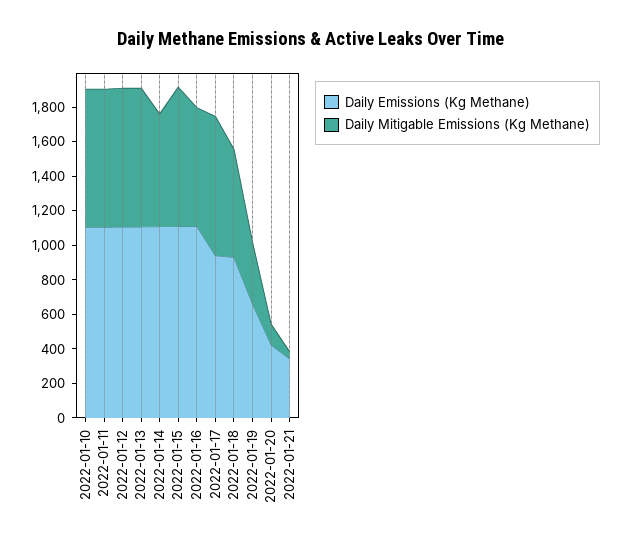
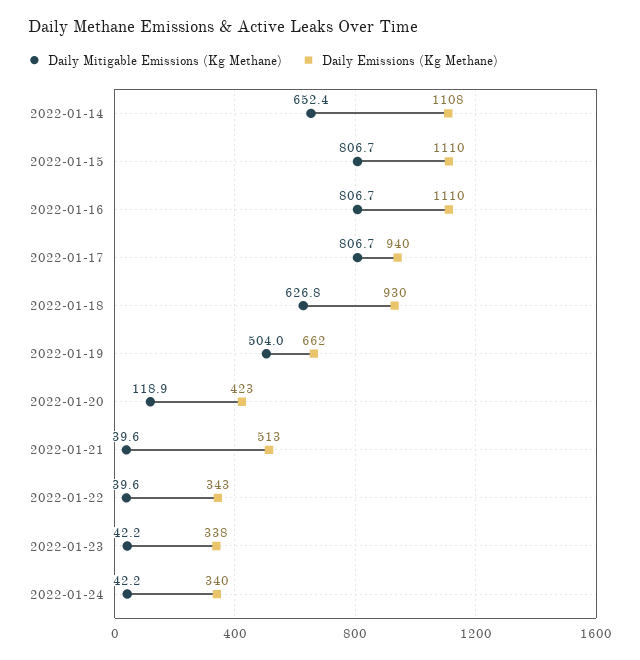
Daily Emissions (Kg Methane), 2022-01-10: 1100 -> none
Daily Mitigable Emissions (Kg Methane), 2022-01-10: 800 -> none
Daily Emissions (Kg Methane), 2022-01-11: 1100 -> none
Daily Mitigable Emissions (Kg Methane), 2022-01-11: 800 -> none
Daily Emissions (Kg Methane), 2022-01-12: 1100 -> none
Daily Mitigable Emissions (Kg Methane), 2022-01-12: 800 -> none
Daily Emissions (Kg Methane), 2022-01-13: 1100 -> none
Daily Mitigable Emissions (Kg Methane), 2022-01-13: 800 -> none
Daily Mitigable Emissions (Kg Methane), 2022-01-16: 700 -> 806.7
Daily Mitigable Emissions (Kg Methane), 2022-01-19: 350 -> 504
Daily Emissions (Kg Methane), 2022-01-21: 350 -> 513
Daily Mitigable Emissions (Kg Methane), 2022-01-22: none -> 39.6
Daily Emissions (Kg Methane), 2022-01-22: none -> 343
Daily Mitigable Emissions (Kg Methane), 2022-01-23: none -> 42.2
Daily Emissions (Kg Methane), 2022-01-23: none -> 338
Daily Mitigable Emissions (Kg Methane), 2022-01-24: none -> 42.2
Daily Emissions (Kg Methane), 2022-01-24: none -> 340

